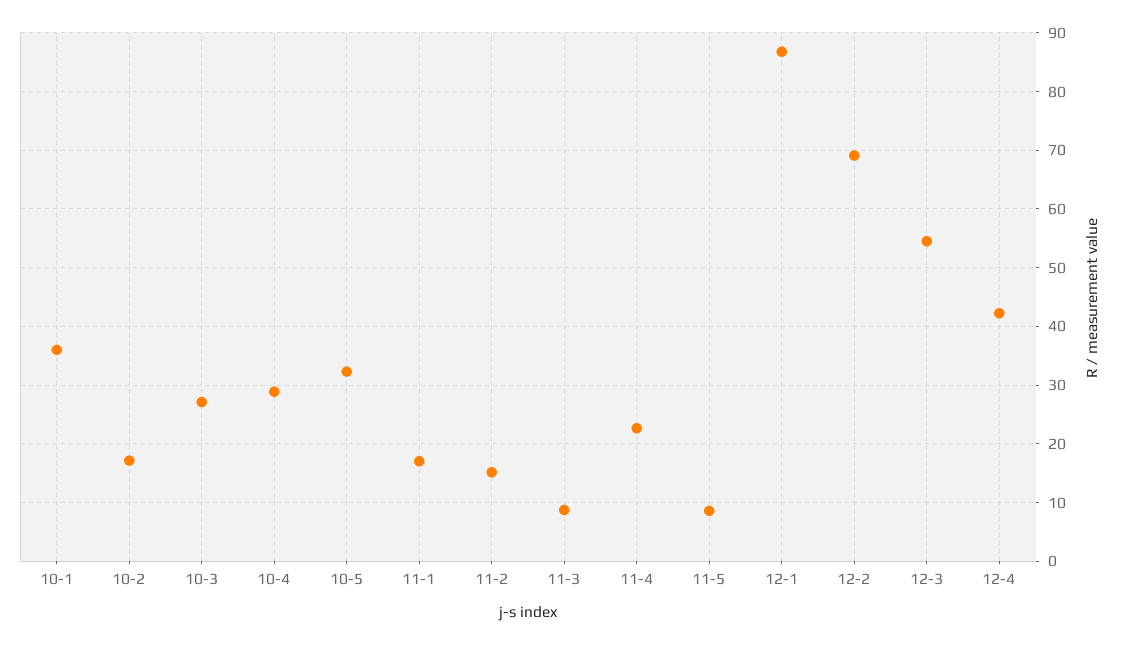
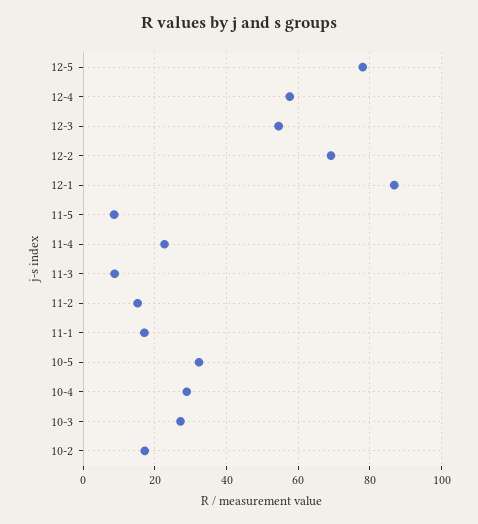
10-1: 36 -> none
12-4: 42 -> 58
12-5: none -> 78

